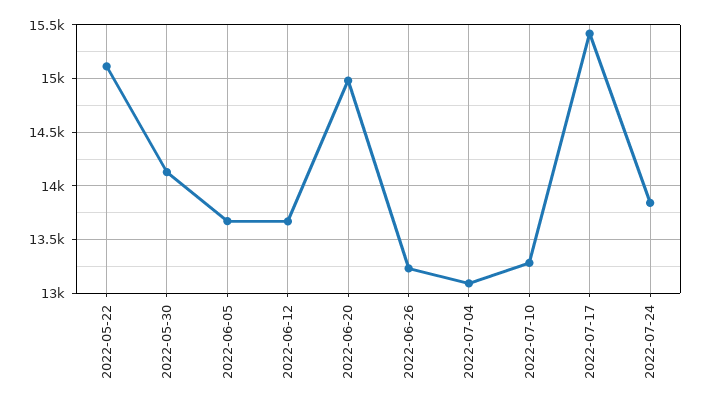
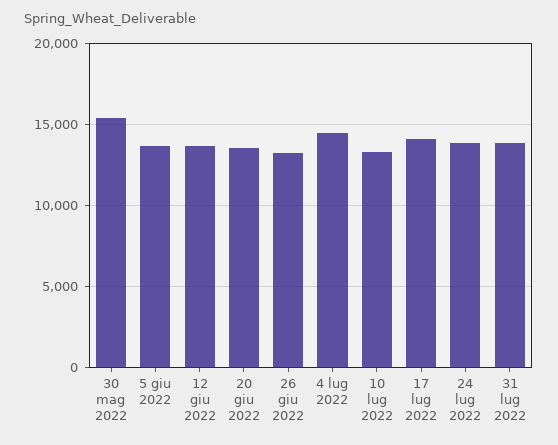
2022-05-22: 15100 -> none
2022-05-30: 14100 -> 15500
2022-06-20: 15000 -> 13500
2022-07-04: 13100 -> 14500
2022-07-17: 15400 -> 14000
31 lug 2022: none -> 14000

